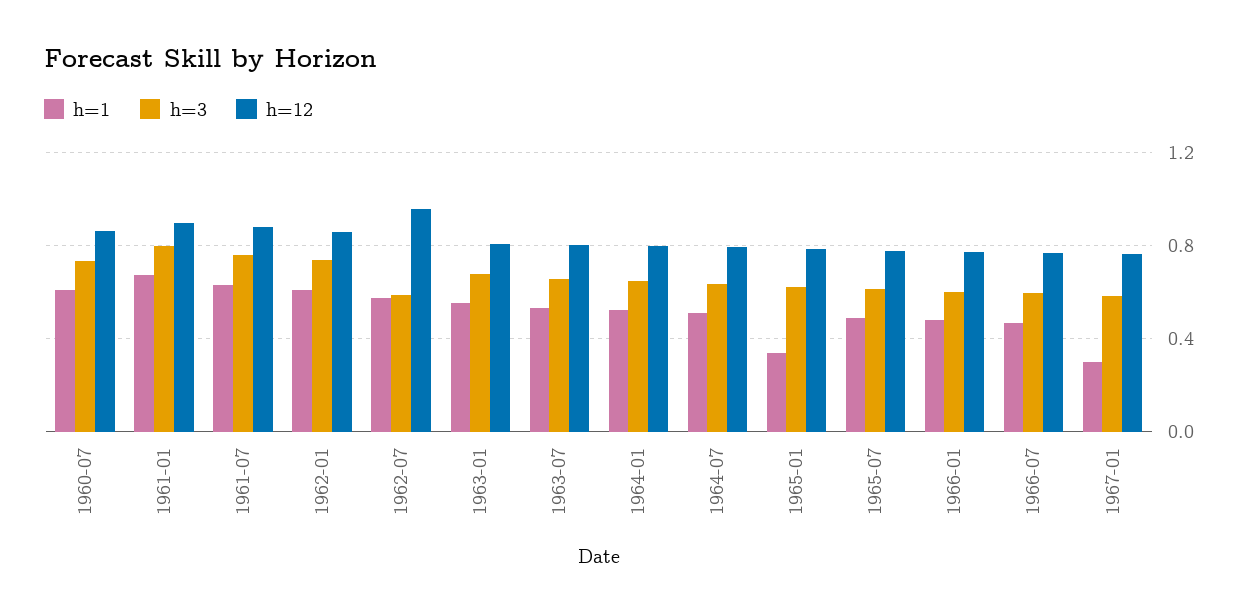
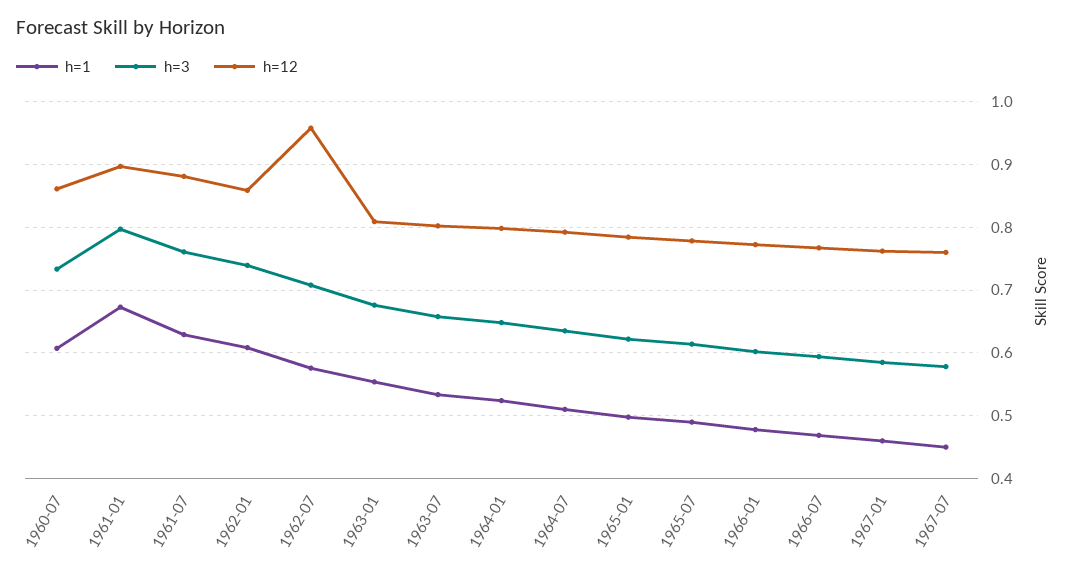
h=3, 1962-07: 0.6 -> 0.71
h=1, 1965-01: 0.35 -> 0.5
h=1, 1967-01: 0.3 -> 0.46
h=1, 1967-07: none -> 0.45
h=3, 1967-07: none -> 0.58
h=12, 1967-07: none -> 0.76

